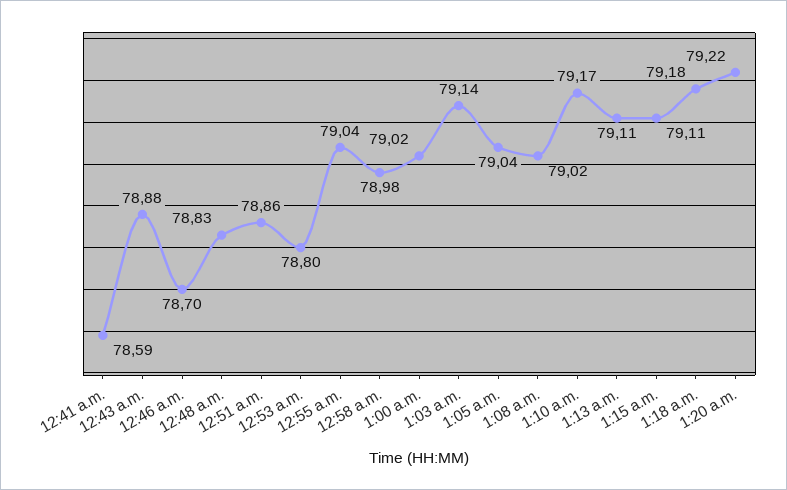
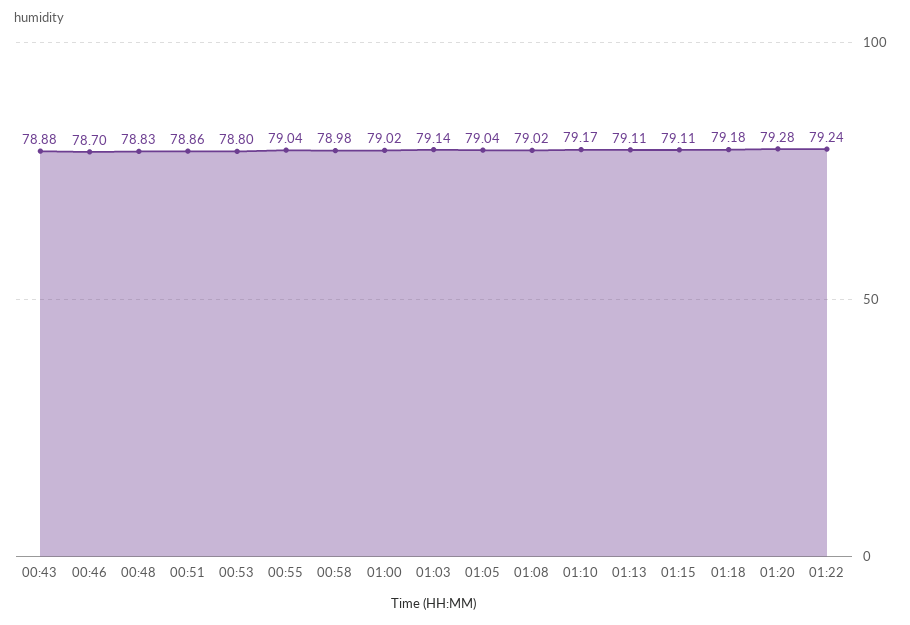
12:41 a.m.: 78.59 -> none
1:20 a.m.: 79.22 -> 79.28
01:22: none -> 79.24

